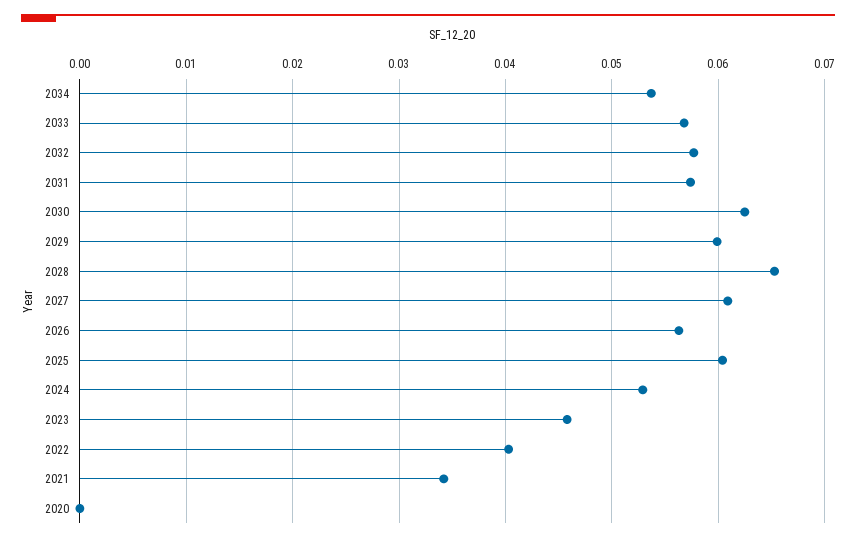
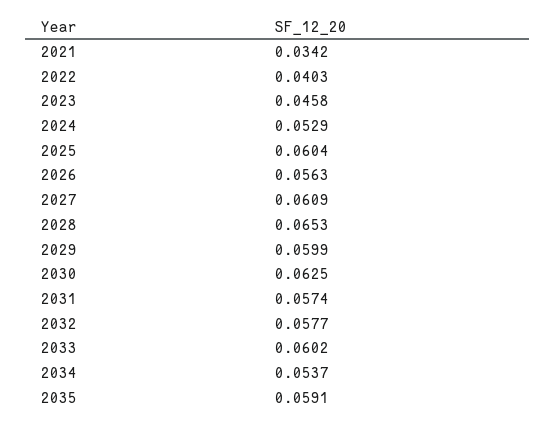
2033: 0.057 -> 0.0602
2020: 0 -> none
2035: none -> 0.0591

